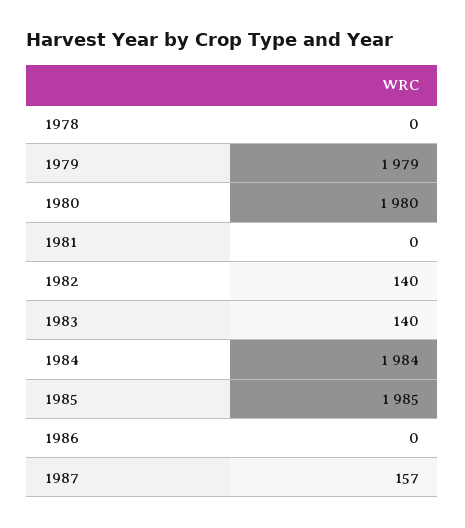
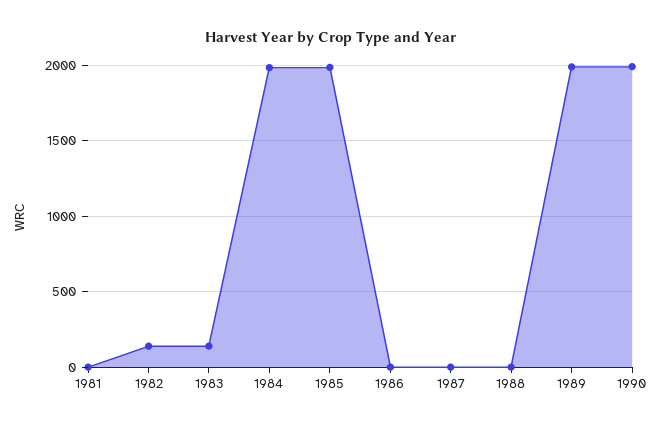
1978: 0 -> none
1979: 1979 -> none
1980: 1980 -> none
1987: 157 -> 0
1988: none -> 0
1989: none -> 2000
1990: none -> 2000

